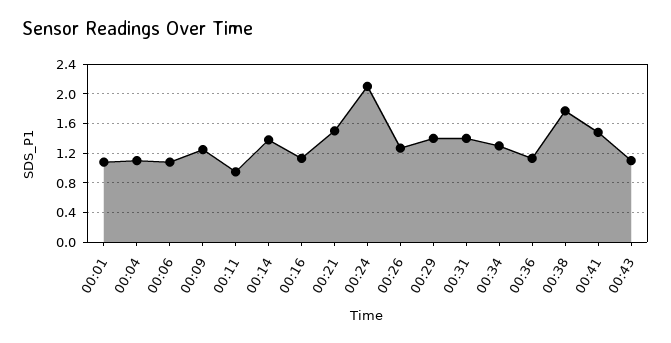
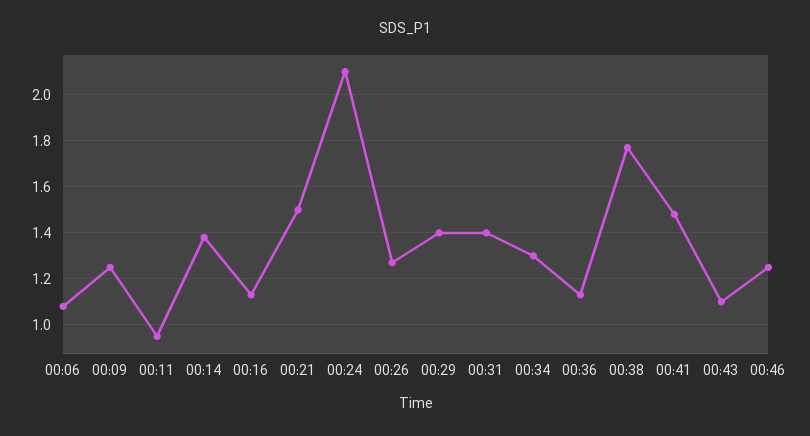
00:01: 1.1 -> none
00:04: 1.1 -> none
00:46: none -> 1.25

